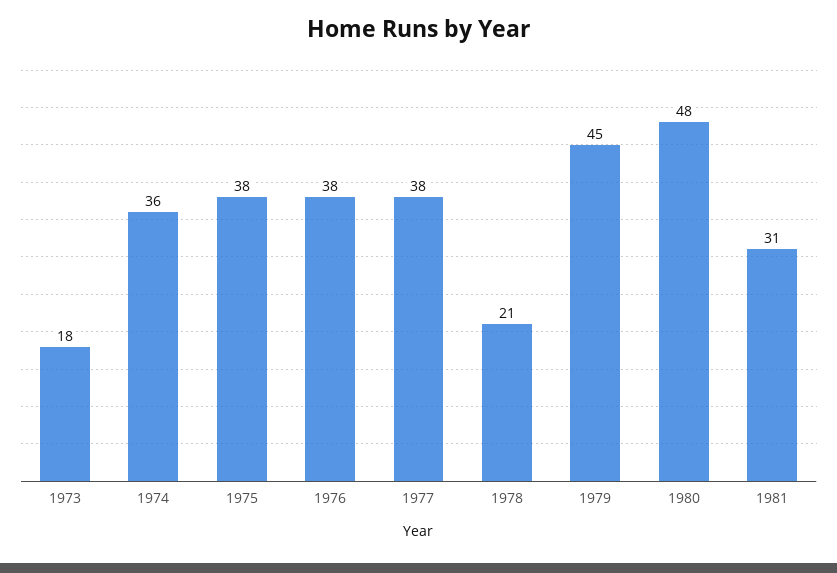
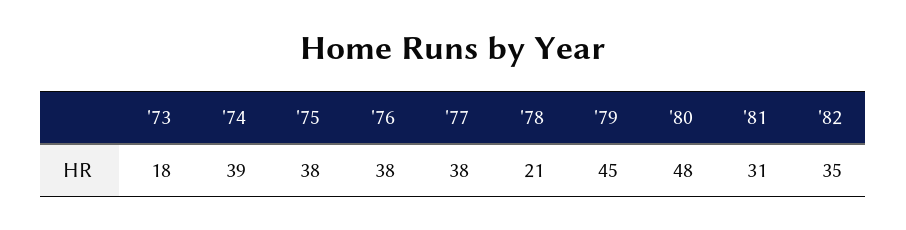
1974: 36 -> 39
'82: none -> 35

